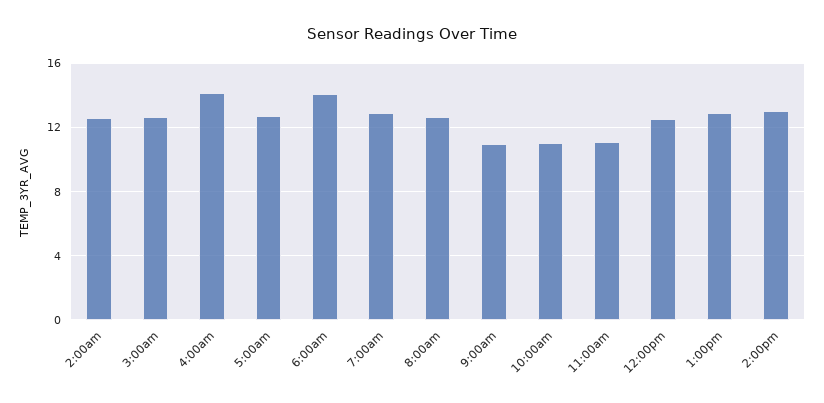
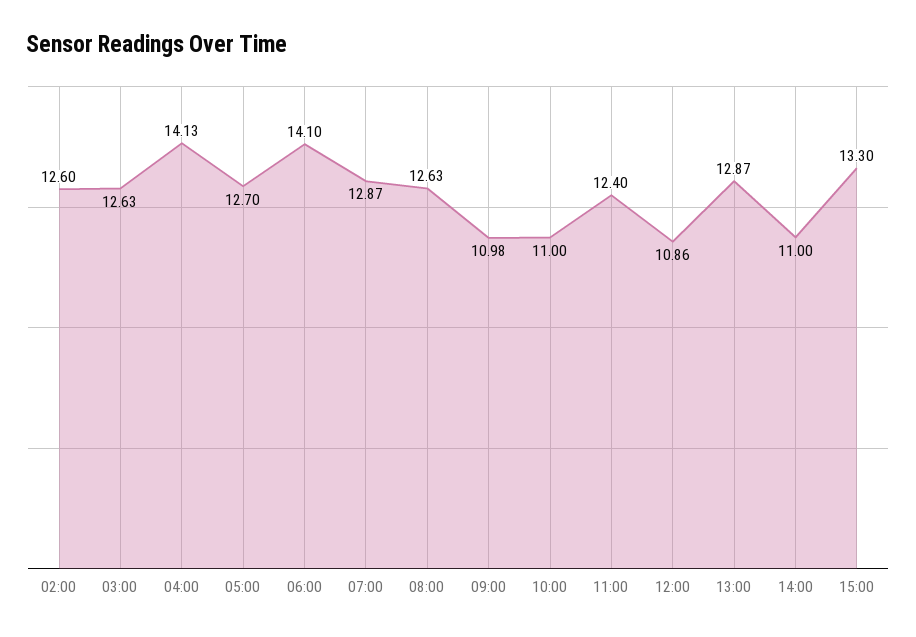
11:00am: 11 -> 12.4
12:00pm: 12.5 -> 10.86
2:00pm: 13 -> 11
15:00: none -> 13.3

